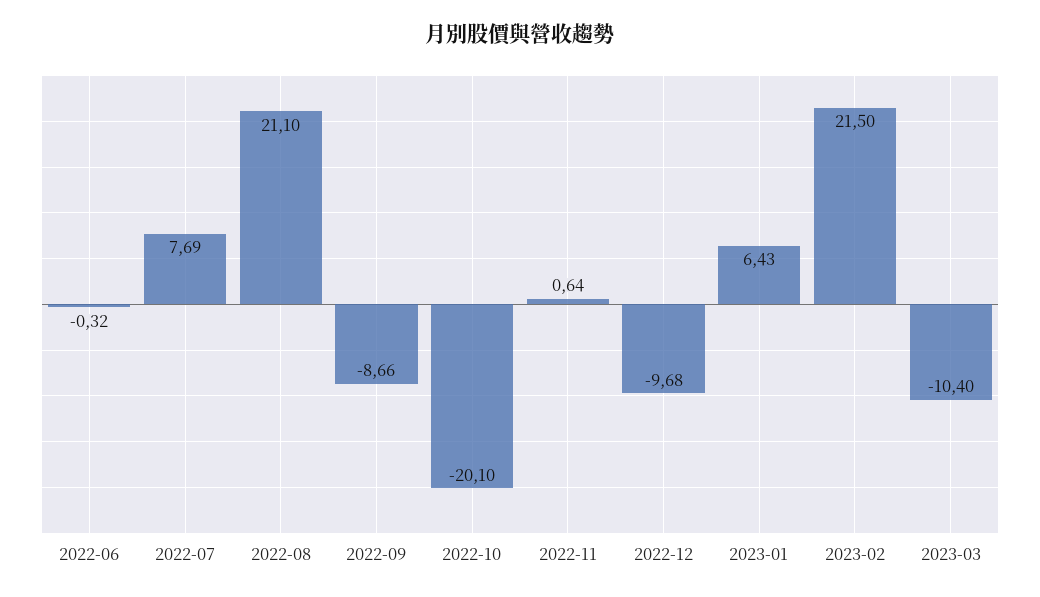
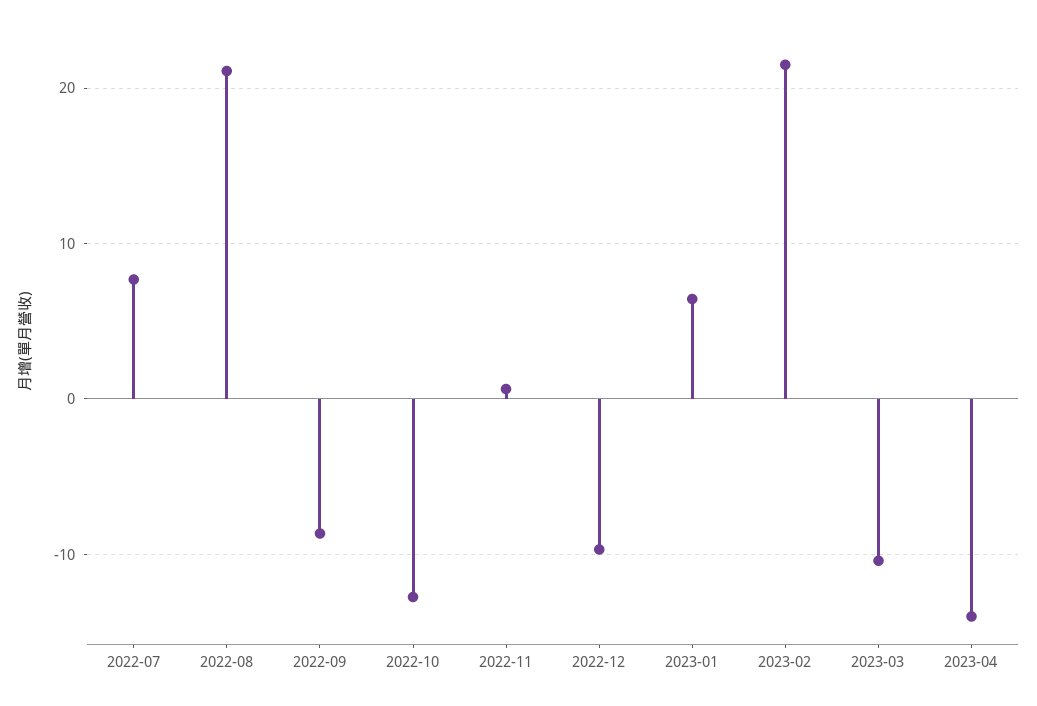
2022-06: -0.32 -> none
2022-10: -20.1 -> -13
2023-04: none -> -14

